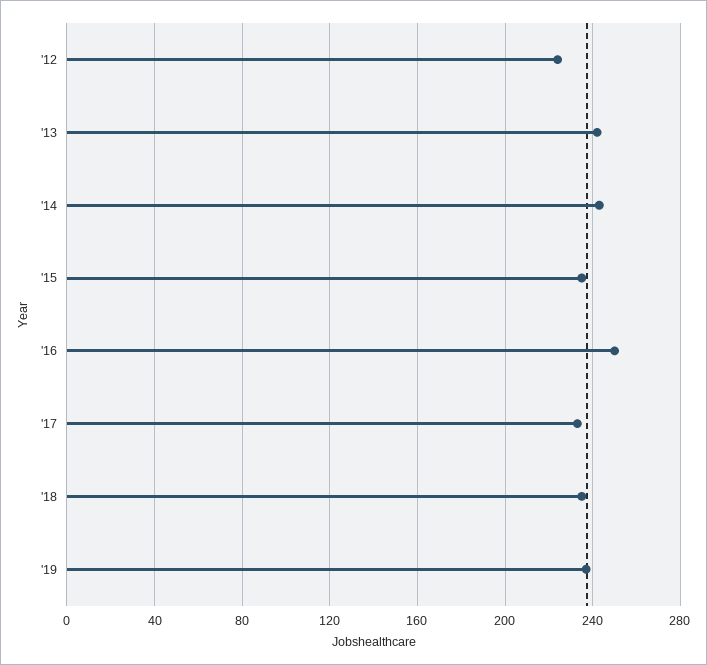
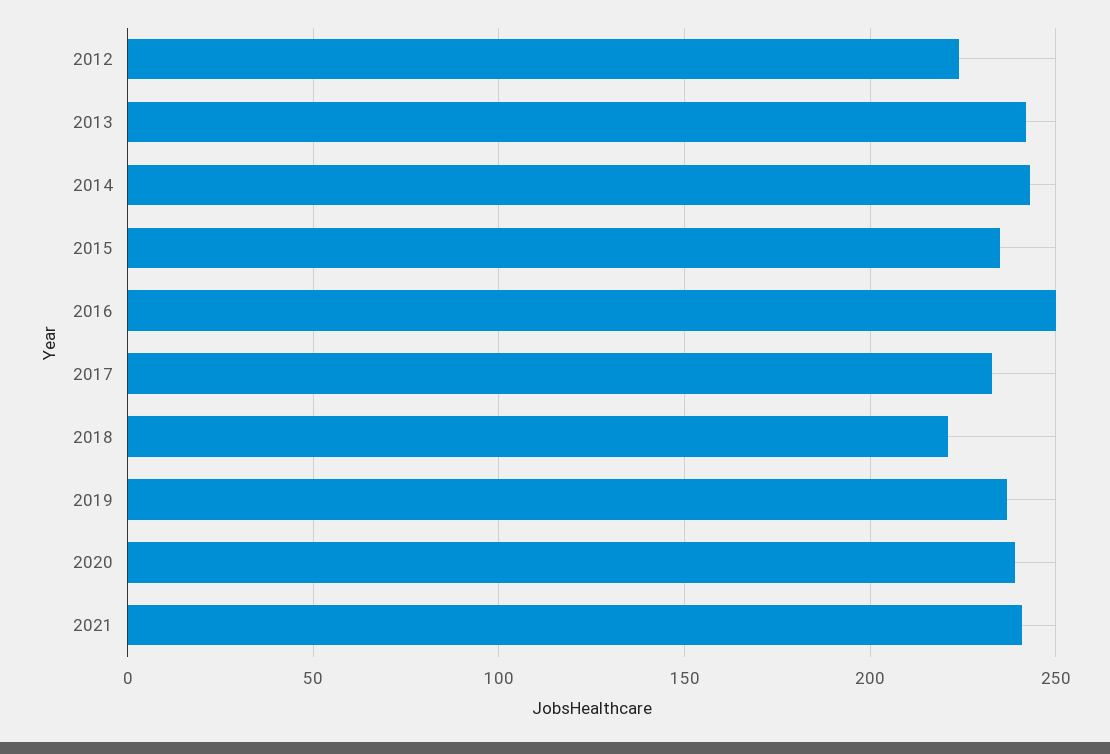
'18: 235 -> 220
2020: none -> 240
2021: none -> 240

